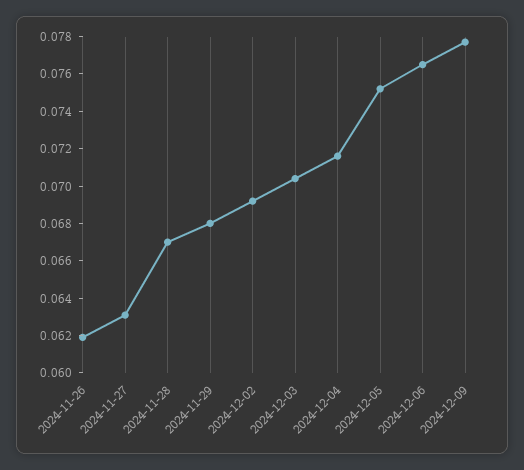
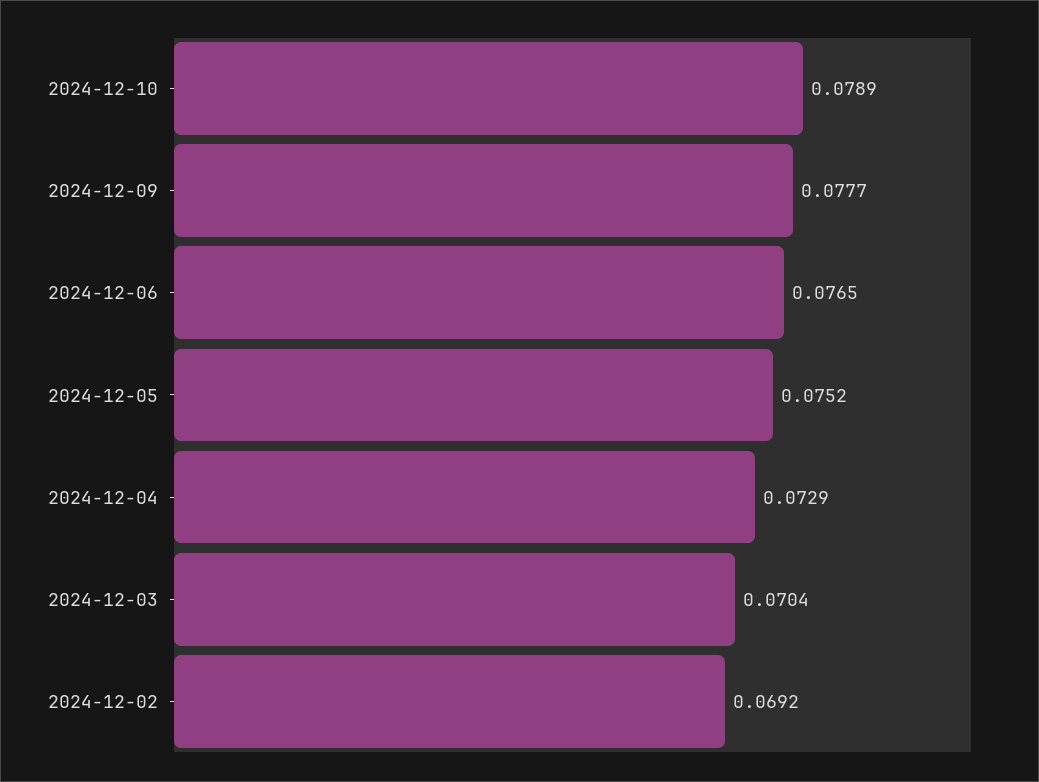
2024-11-26: 0.062 -> none
2024-11-27: 0.063 -> none
2024-11-28: 0.067 -> none
2024-11-29: 0.068 -> none
2024-12-04: 0.0715 -> 0.0729
2024-12-10: none -> 0.0789

